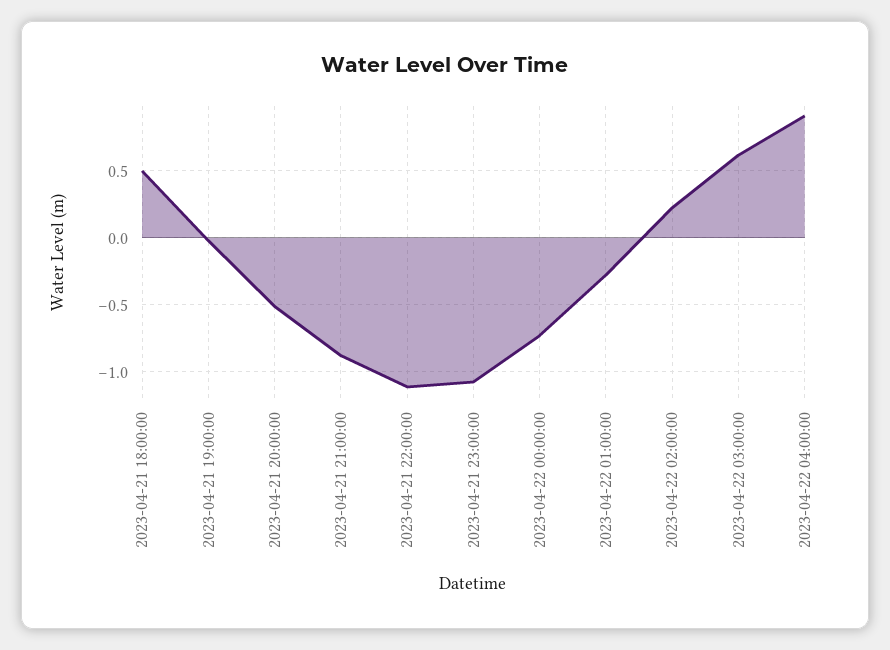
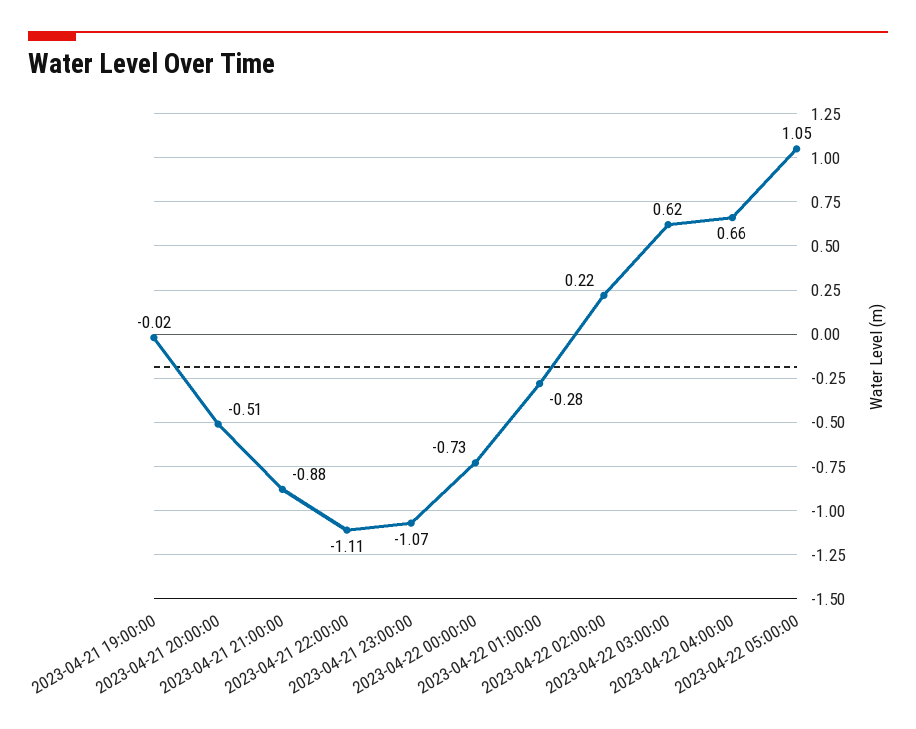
2023-04-21 18:00:00: 0.5 -> none
2023-04-22 04:00:00: 0.9 -> 0.66
2023-04-22 05:00:00: none -> 1.05

